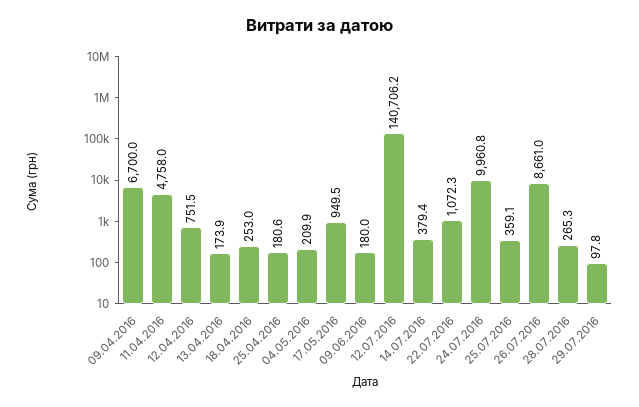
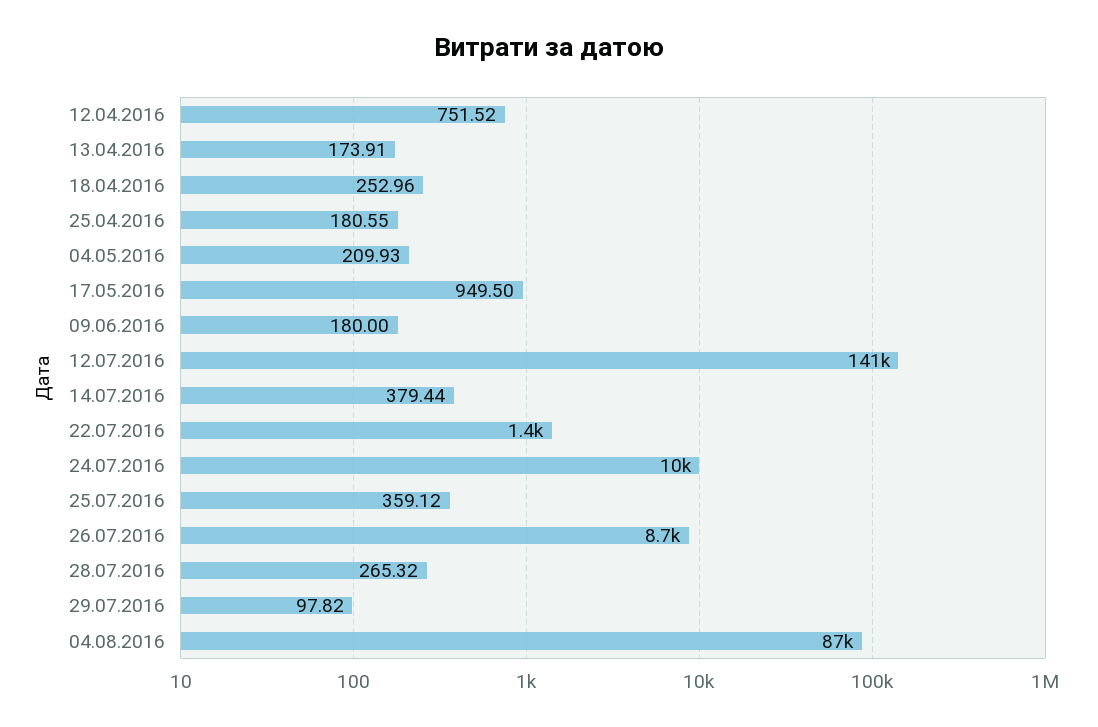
09.04.2016: 6700 -> none
11.04.2016: 4758 -> none
22.07.2016: 1072.3 -> 1400
04.08.2016: none -> 87000

